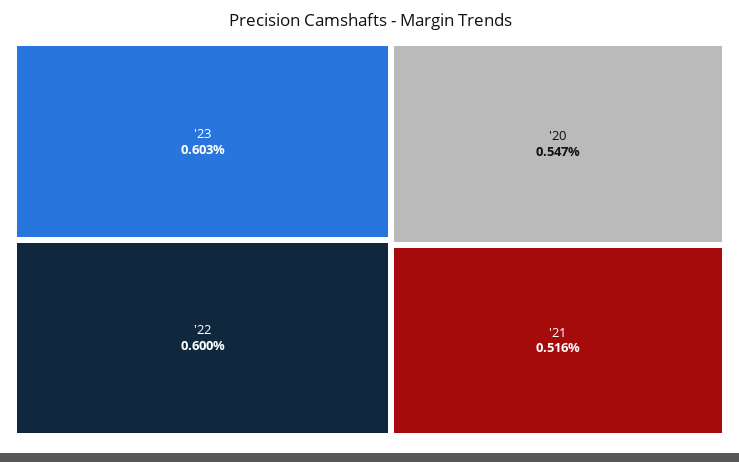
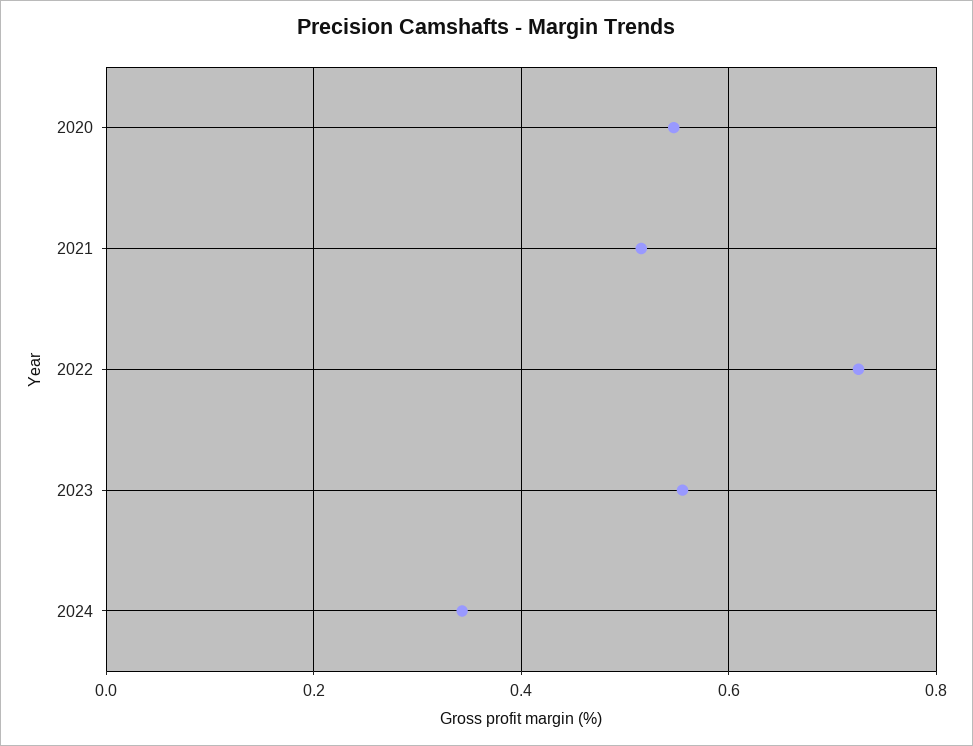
'23: 0.603 -> 0.56
'22: 0.6 -> 0.72
2024: none -> 0.34

